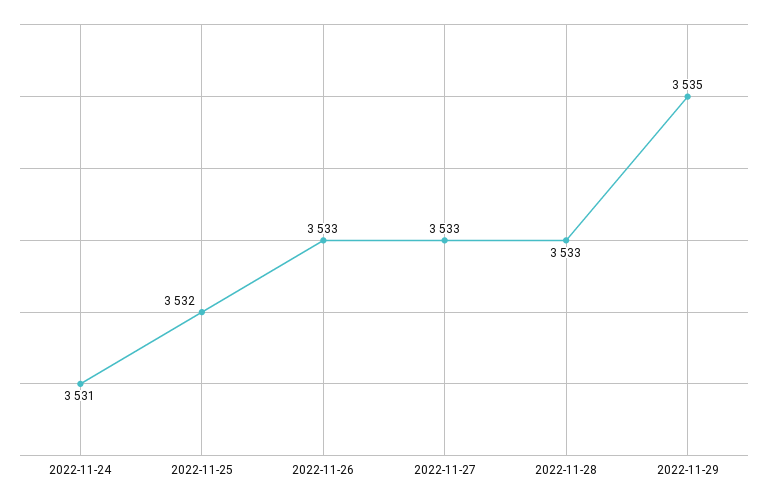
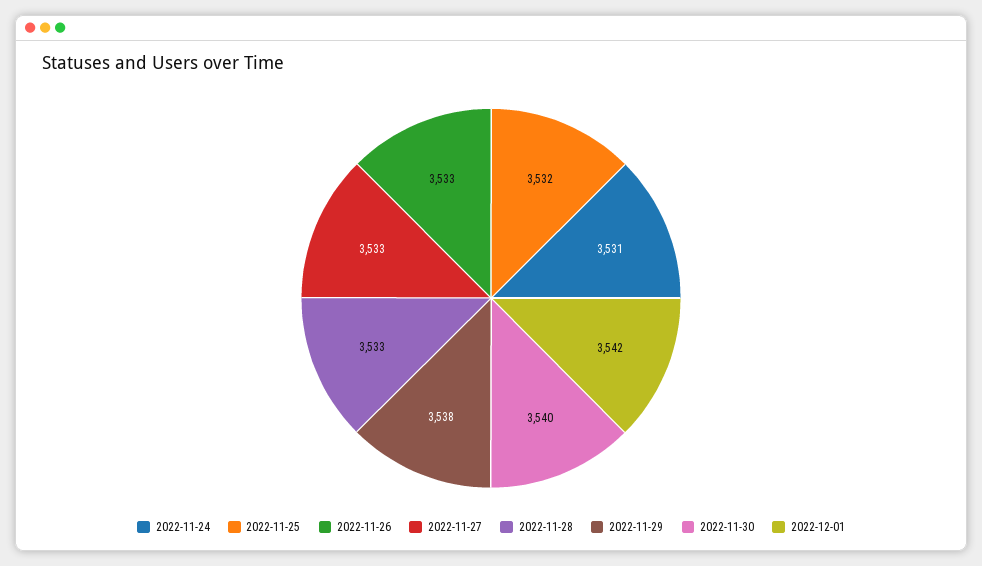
2022-11-29: 3535 -> 3538
2022-11-30: none -> 3540
2022-12-01: none -> 3542

